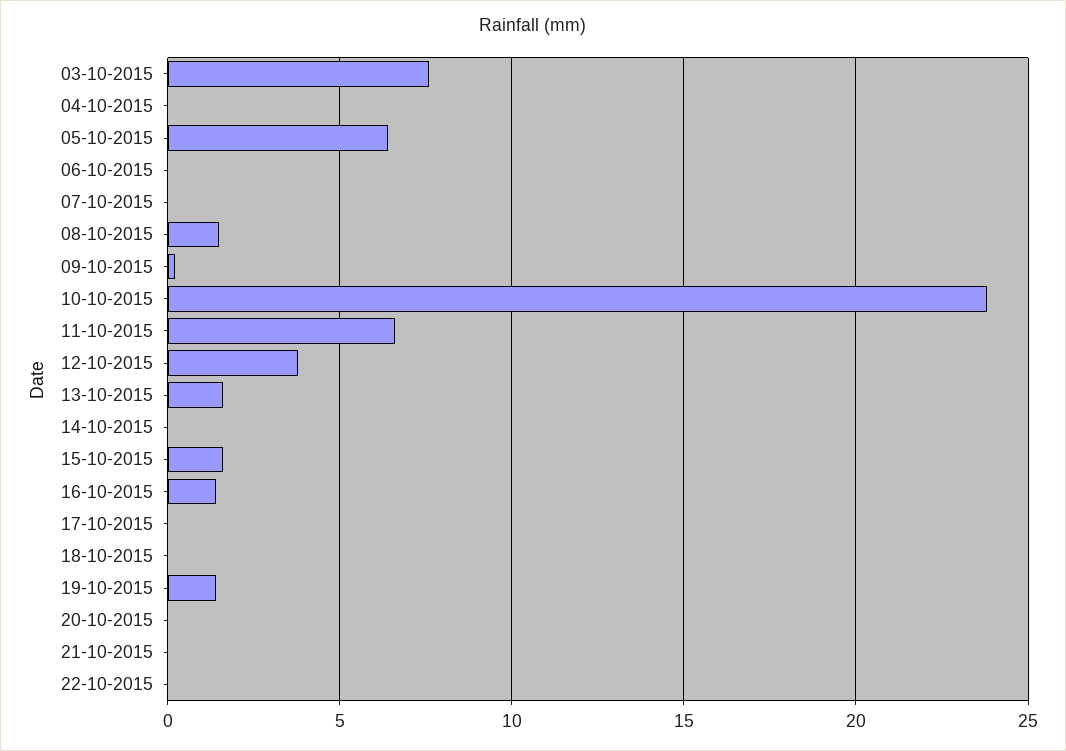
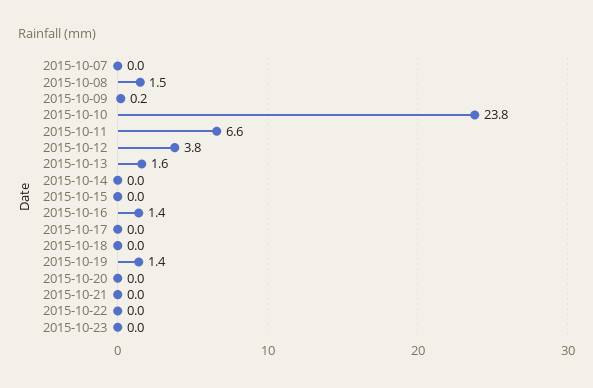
03-10-2015: 7.5 -> none
04-10-2015: 0 -> none
05-10-2015: 6.5 -> none
06-10-2015: 0 -> none
15-10-2015: 1.5 -> 0
2015-10-23: none -> 0

